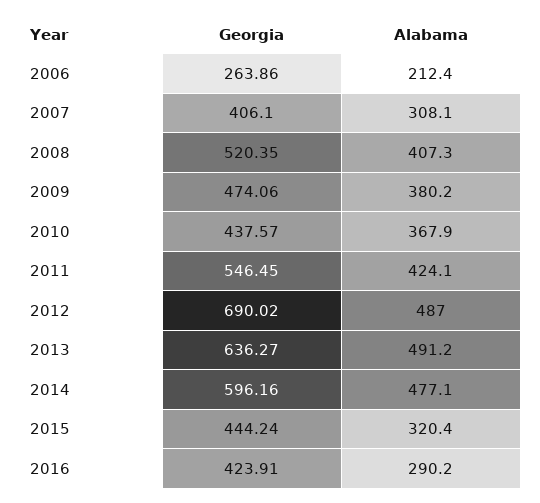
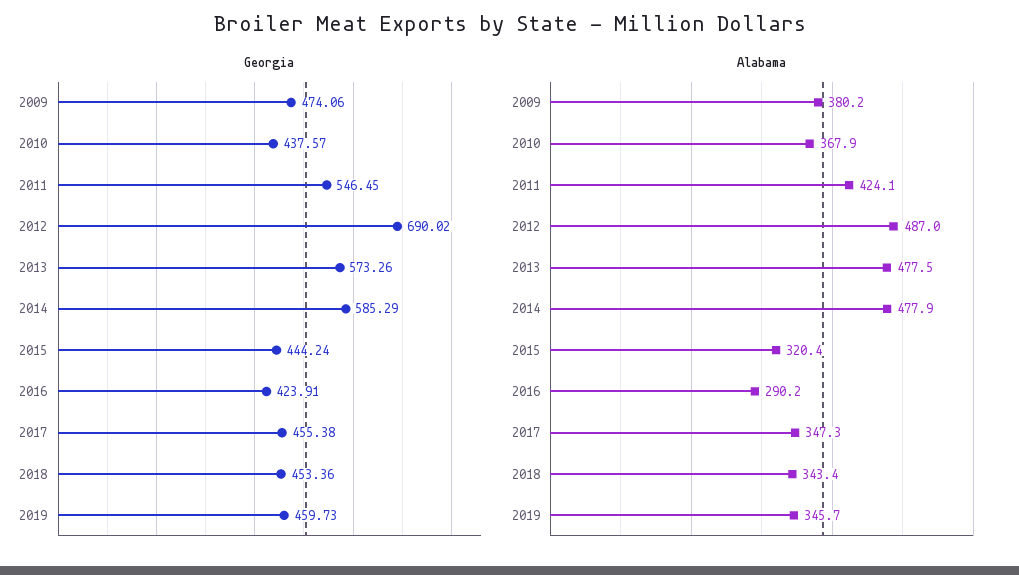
Georgia, 2006: 263.86 -> none
Alabama, 2006: 212.4 -> none
Georgia, 2007: 406.1 -> none
Alabama, 2007: 308.1 -> none
Georgia, 2008: 520.35 -> none
Alabama, 2008: 407.3 -> none
Georgia, 2013: 636.27 -> 573.26
Alabama, 2013: 491.2 -> 477.5
Georgia, 2014: 596.16 -> 585.29
Alabama, 2014: 477.1 -> 477.9
Georgia, 2017: none -> 455.38
Georgia, 2018: none -> 453.36
Georgia, 2019: none -> 459.73
Alabama, 2017: none -> 347.3
Alabama, 2018: none -> 343.4
Alabama, 2019: none -> 345.7

